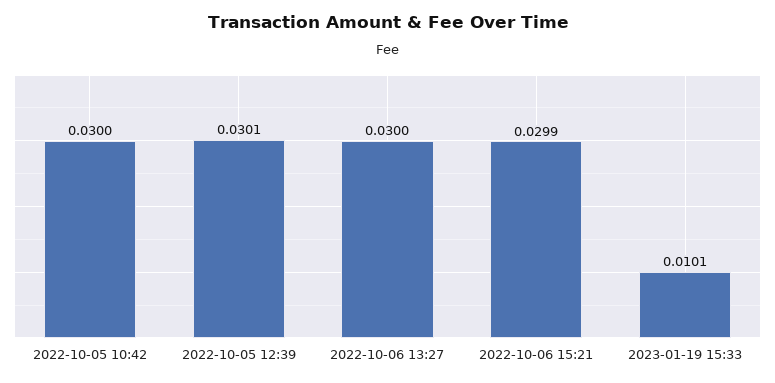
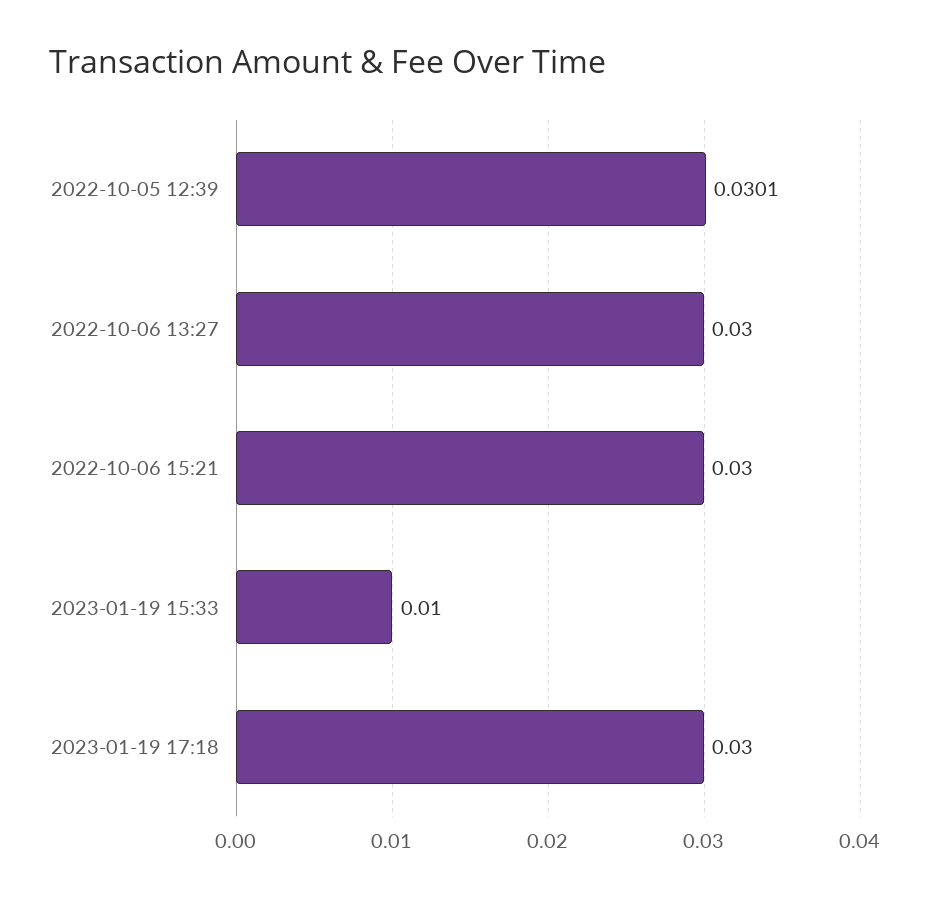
2022-10-05 10:42: 0.03 -> none
2022-10-06 15:21: 0.0299 -> 0.03
2023-01-19 15:33: 0.0101 -> 0.01
2023-01-19 17:18: none -> 0.03

